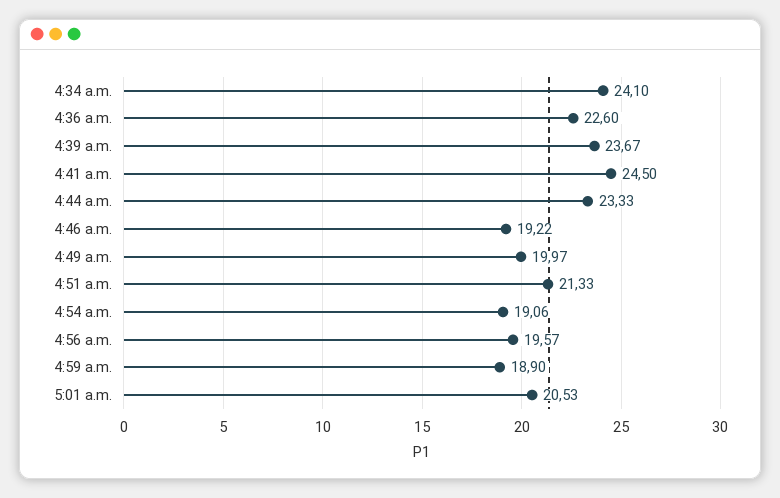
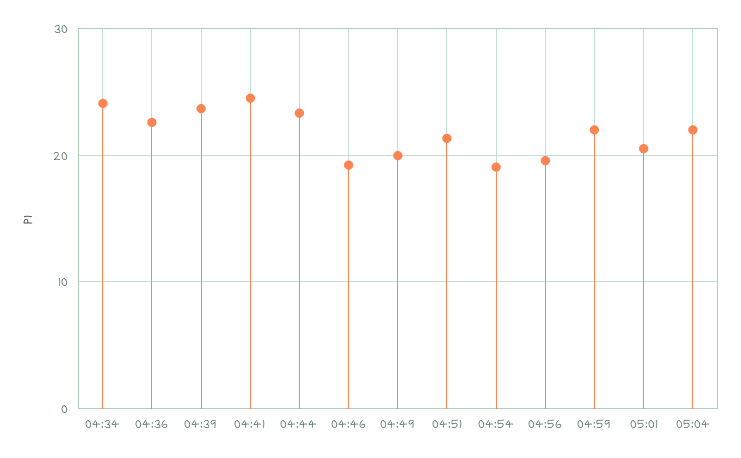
4:59 a.m.: 18.9 -> 22
05:04: none -> 22

